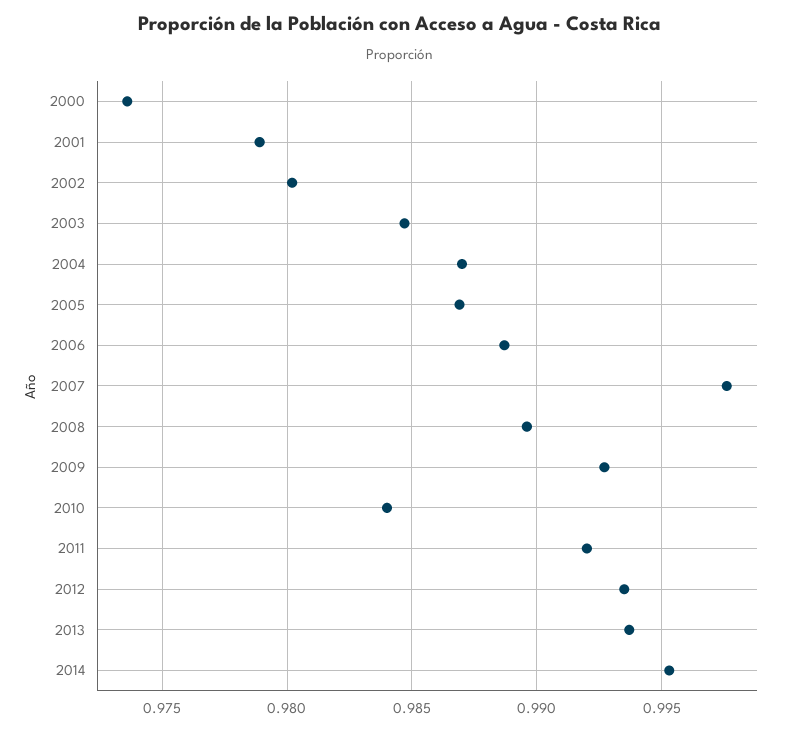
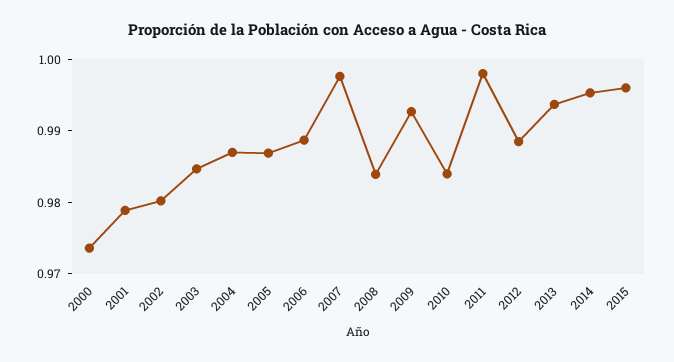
2008: 0.9895 -> 0.984
2011: 0.992 -> 0.998
2012: 0.9935 -> 0.988
2015: none -> 0.996

